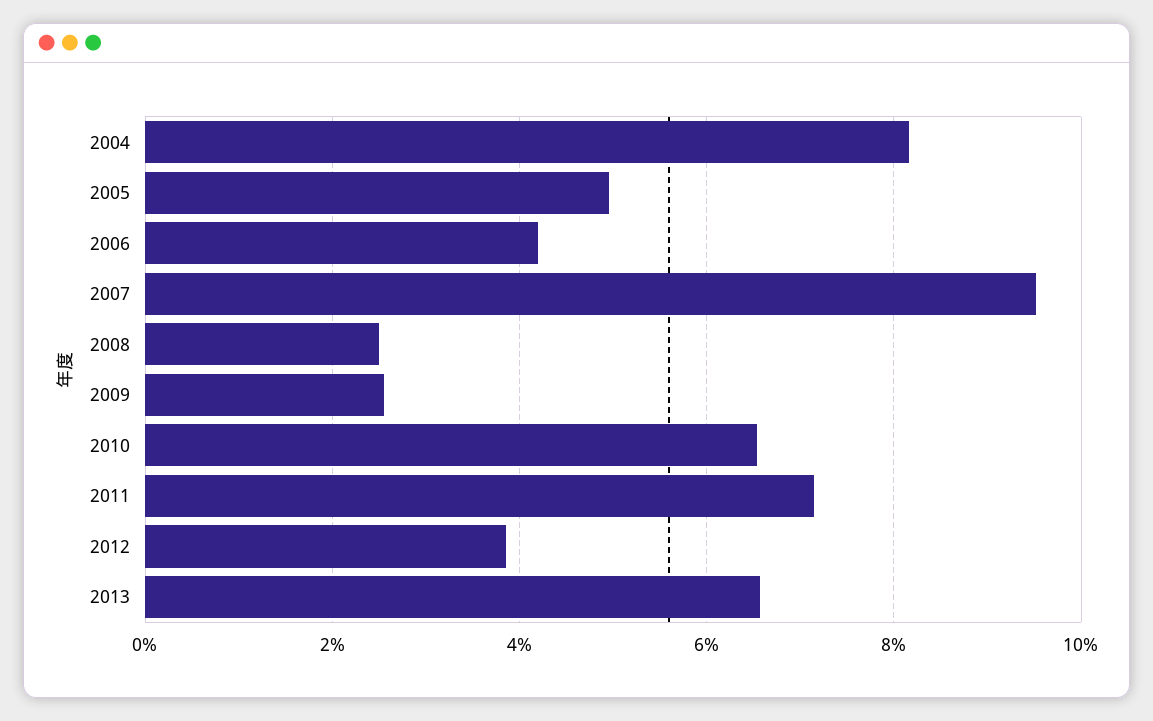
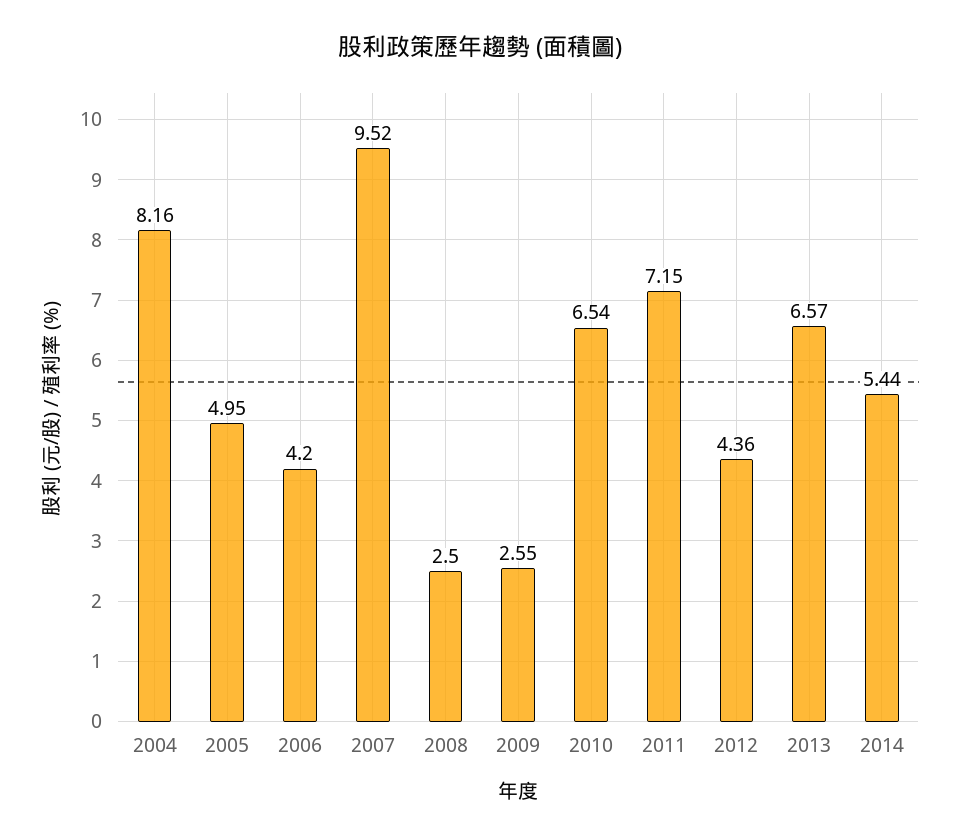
2012: 3.8 -> 4.36
2014: none -> 5.44

